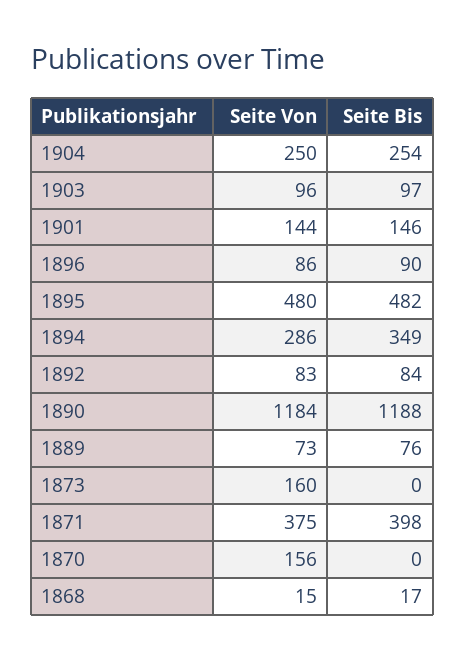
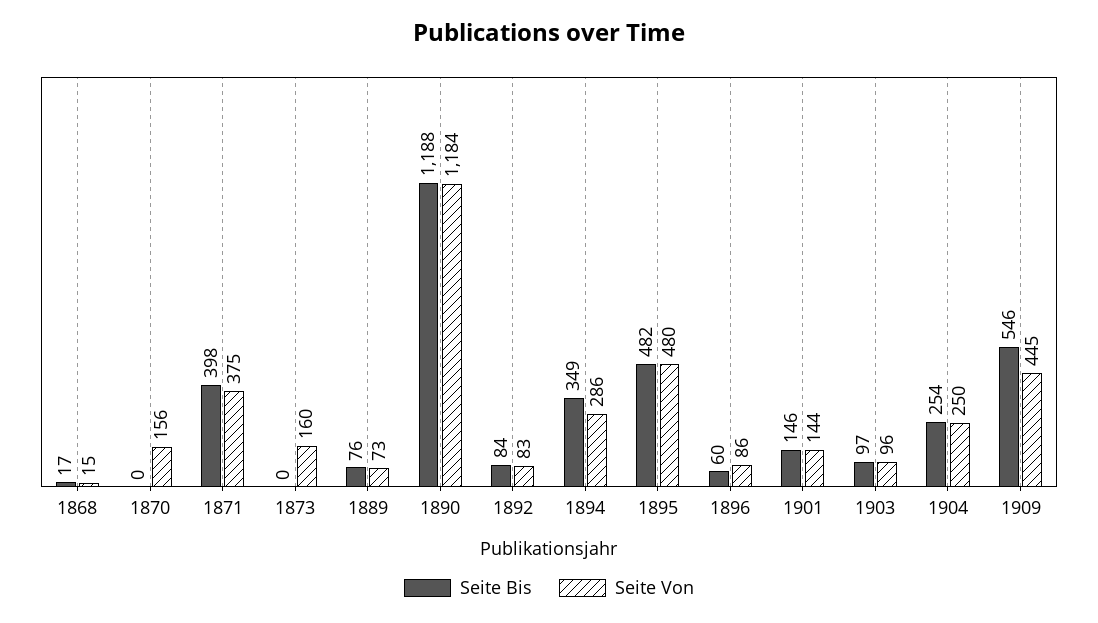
Seite Bis, 1896: 90 -> 60
Seite Bis, 1909: none -> 546
Seite Von, 1909: none -> 445

